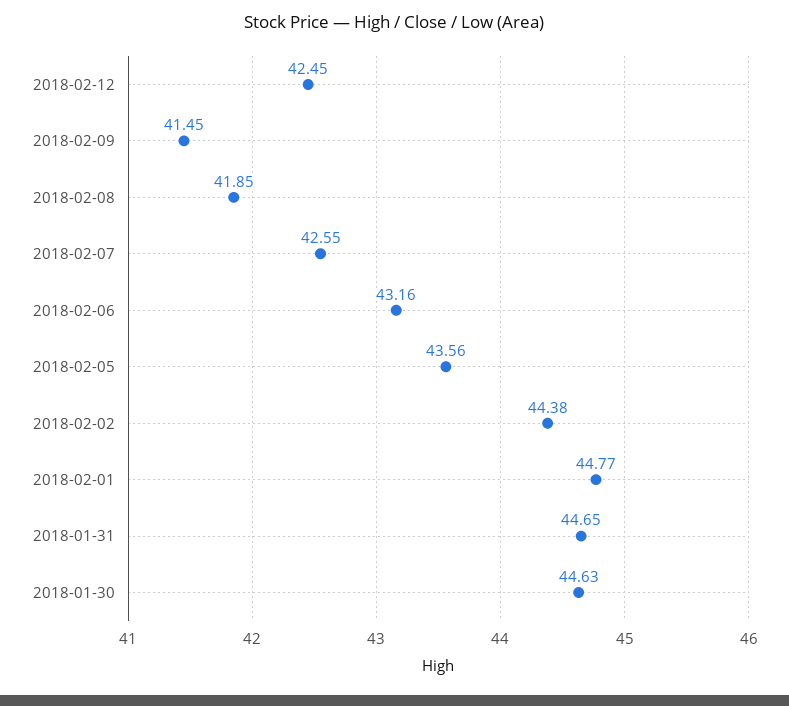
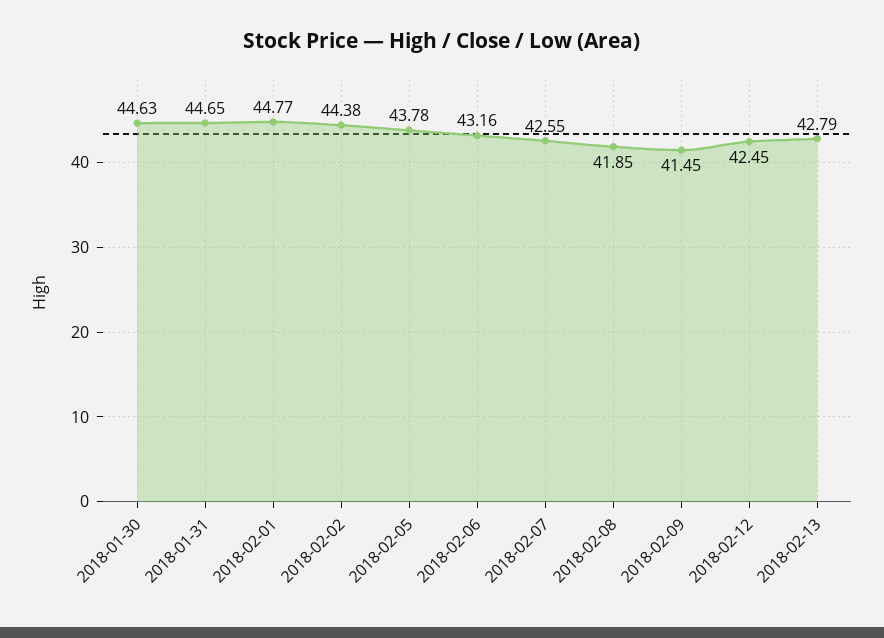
2018-02-05: 43.56 -> 43.78
2018-02-13: none -> 42.79

